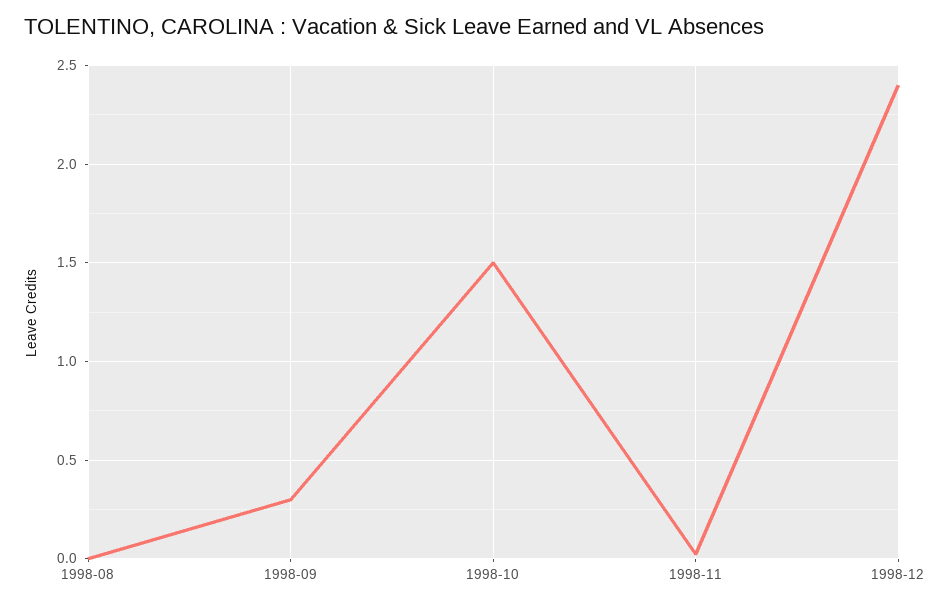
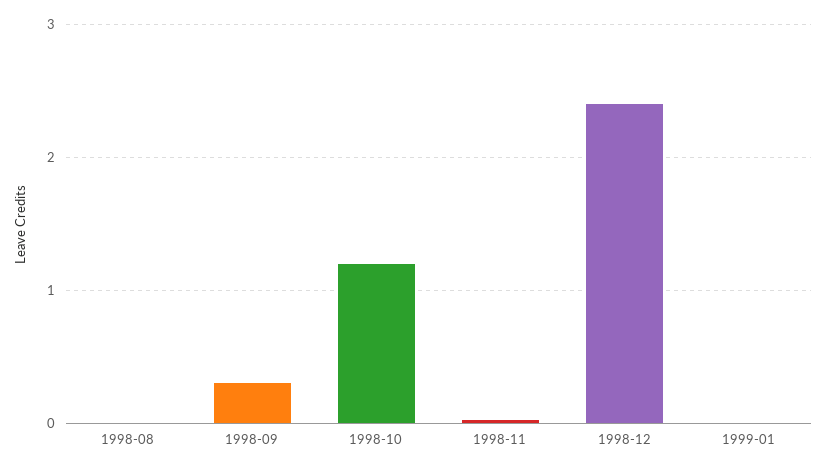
1998-10: 1.5 -> 1.2
1999-01: none -> 0

